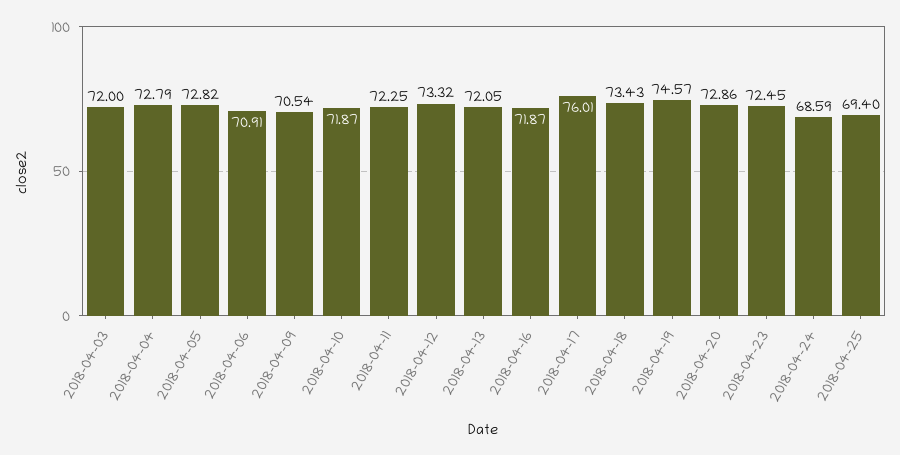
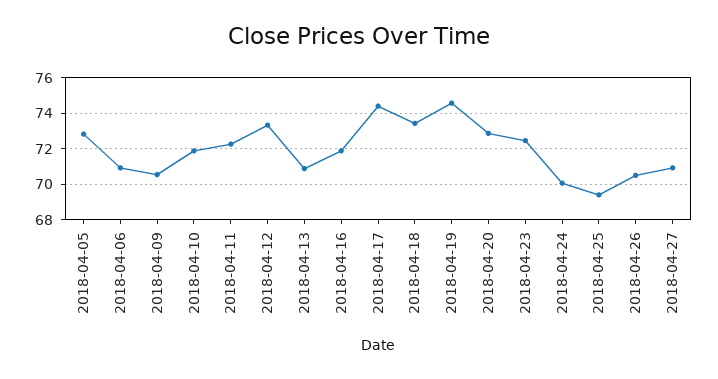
2018-04-03: 72 -> none
2018-04-04: 72.79 -> none
2018-04-13: 72.05 -> 71
2018-04-17: 76.01 -> 74.5
2018-04-24: 68.59 -> 70
2018-04-26: none -> 70.5
2018-04-27: none -> 71

